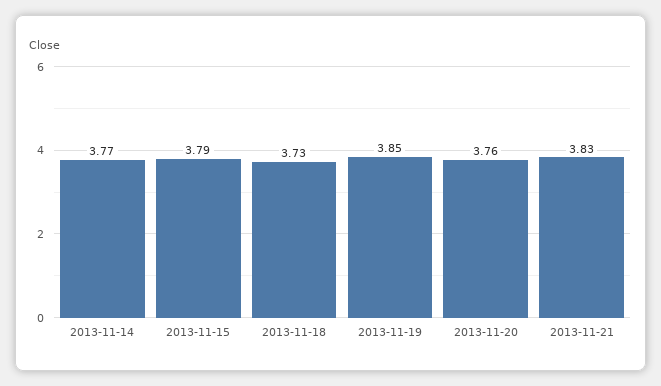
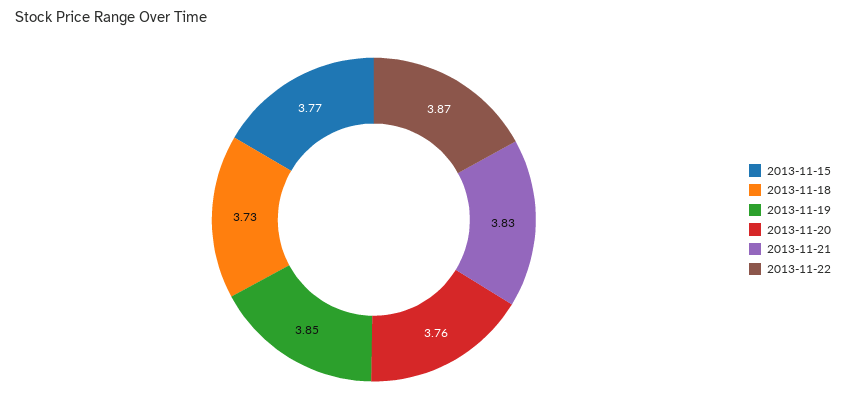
2013-11-14: 3.77 -> none
2013-11-15: 3.79 -> 3.77
2013-11-22: none -> 3.87

